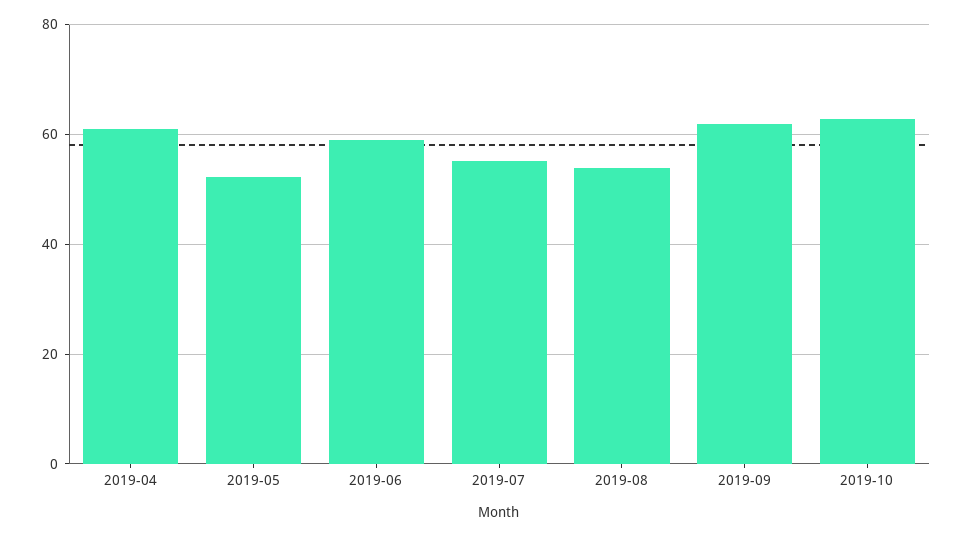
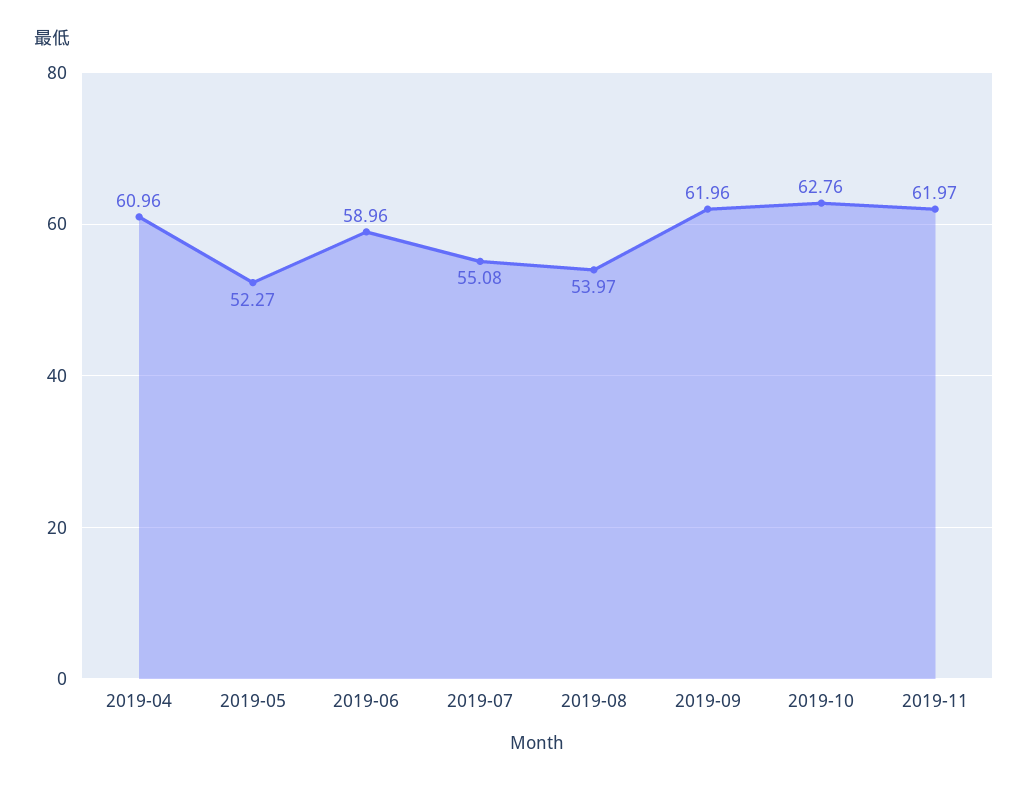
2019-11: none -> 61.97

